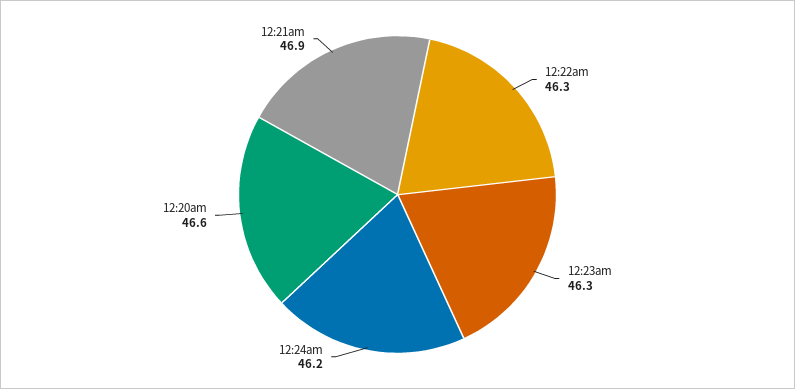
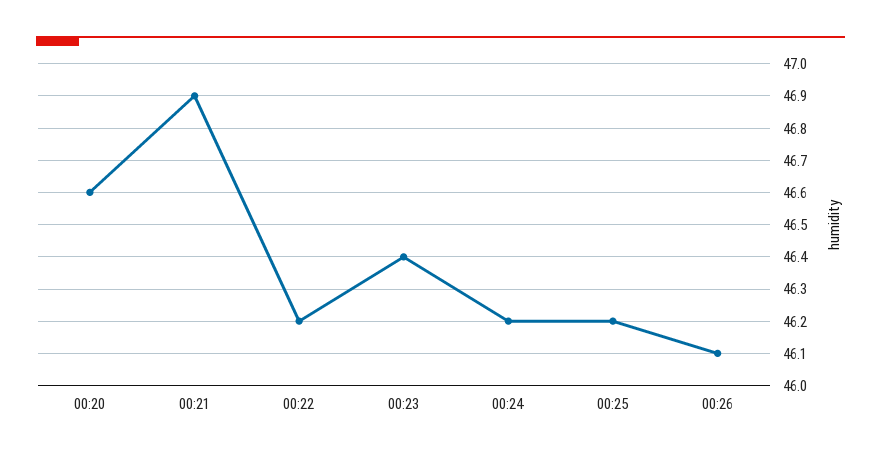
12:22am: 46.3 -> 46.2
12:23am: 46.3 -> 46.4
00:25: none -> 46.2
00:26: none -> 46.1

